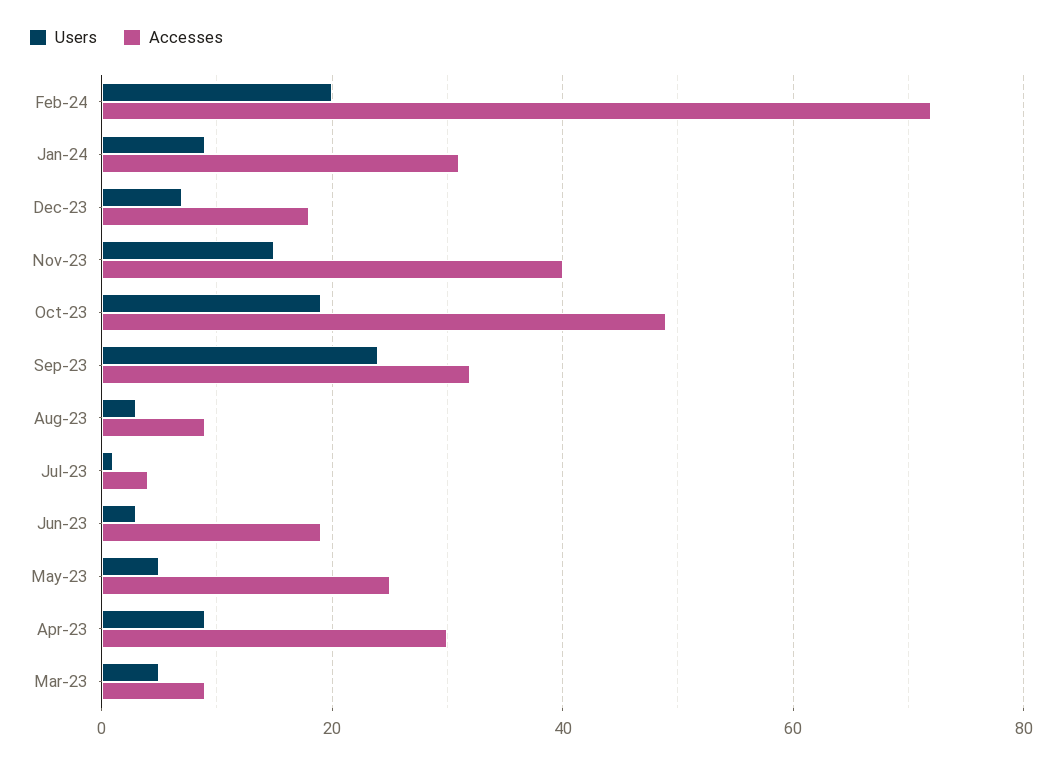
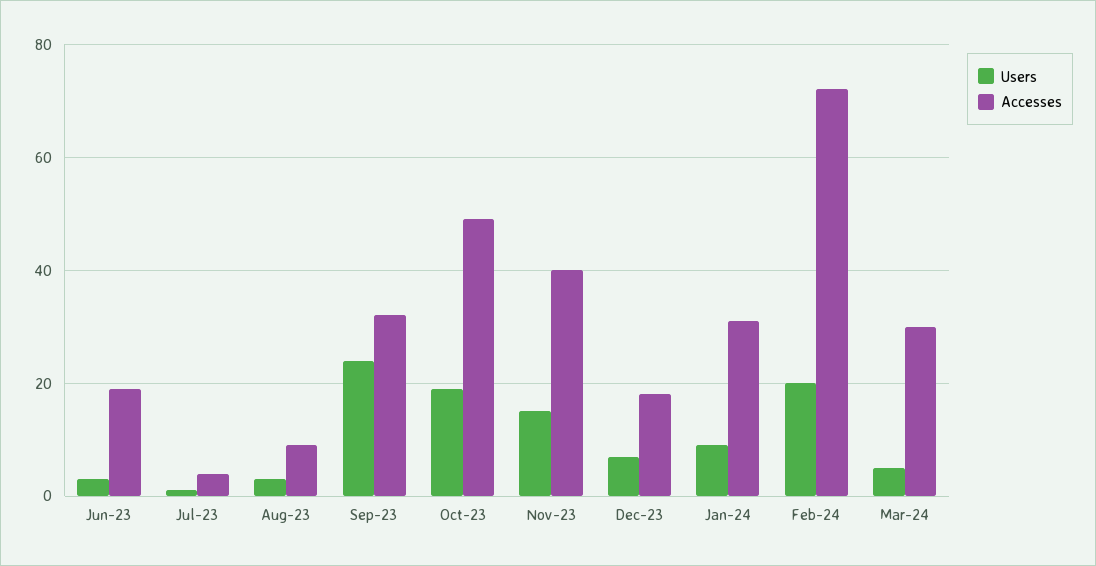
Users, May-23: 5 -> none
Accesses, May-23: 25 -> none
Users, Apr-23: 10 -> none
Accesses, Apr-23: 30 -> none
Users, Mar-23: 5 -> none
Accesses, Mar-23: 10 -> none
Users, Mar-24: none -> 5
Accesses, Mar-24: none -> 30

